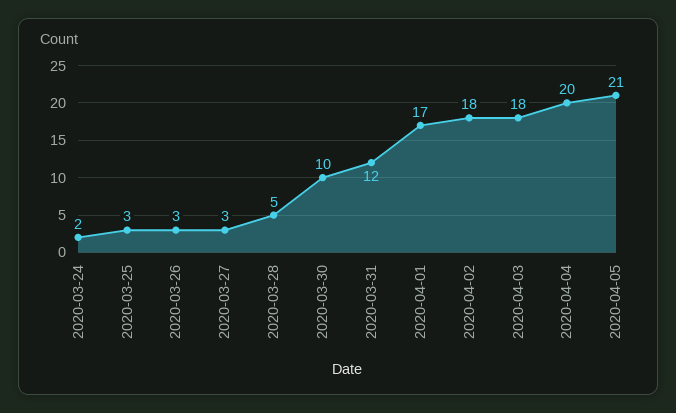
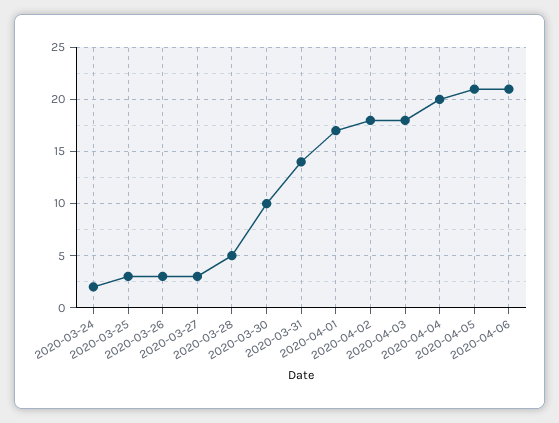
2020-03-31: 12 -> 14
2020-04-06: none -> 21

